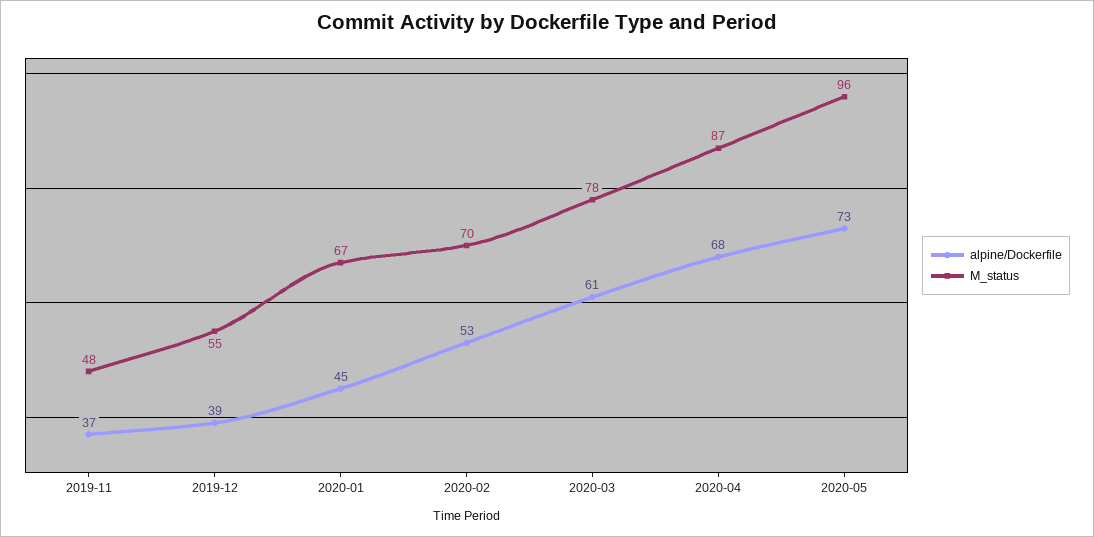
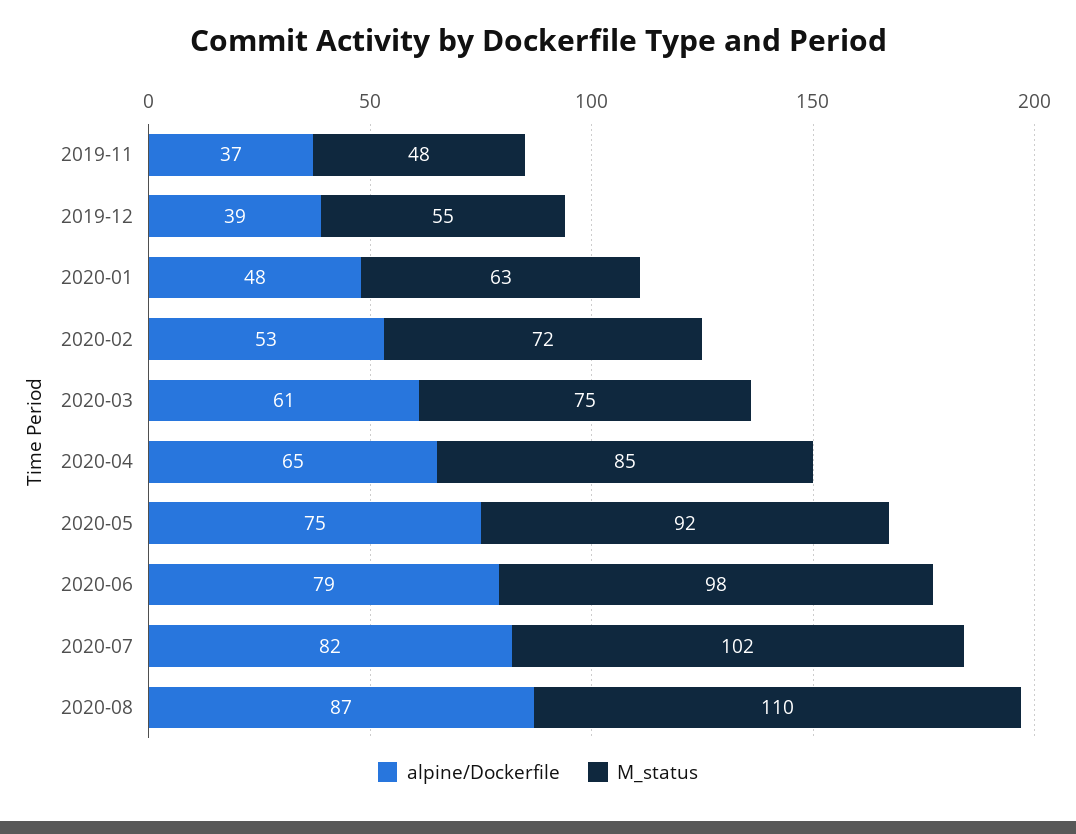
alpine/Dockerfile, 2020-01: 45 -> 48
M_status, 2020-01: 67 -> 63
M_status, 2020-02: 70 -> 72
M_status, 2020-03: 78 -> 75
alpine/Dockerfile, 2020-04: 68 -> 65
M_status, 2020-04: 87 -> 85
alpine/Dockerfile, 2020-05: 73 -> 75
M_status, 2020-05: 96 -> 92
alpine/Dockerfile, 2020-06: none -> 79
M_status, 2020-06: none -> 98
alpine/Dockerfile, 2020-07: none -> 82
M_status, 2020-07: none -> 102
alpine/Dockerfile, 2020-08: none -> 87
M_status, 2020-08: none -> 110

